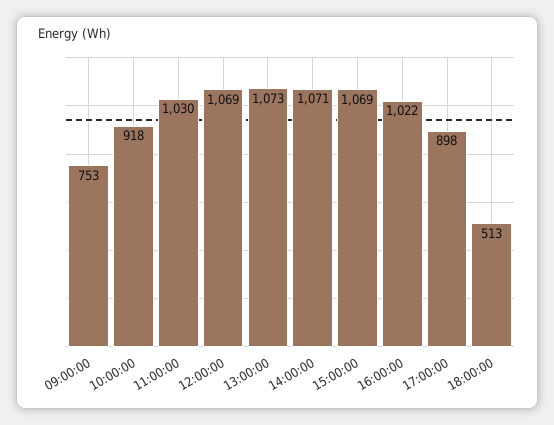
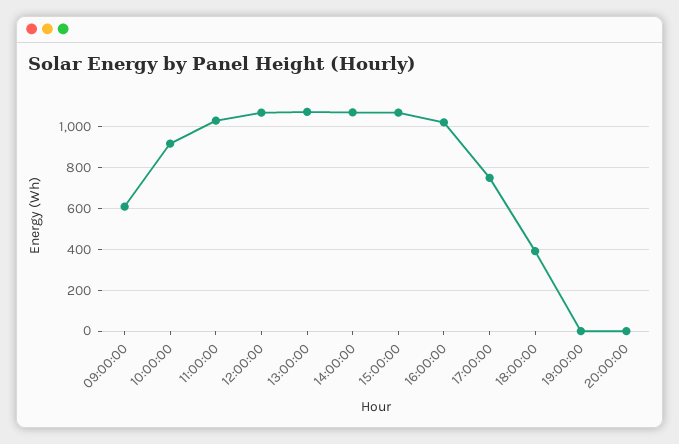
09:00:00: 753 -> 600
17:00:00: 898 -> 750
18:00:00: 513 -> 400
19:00:00: none -> 0
20:00:00: none -> 0

